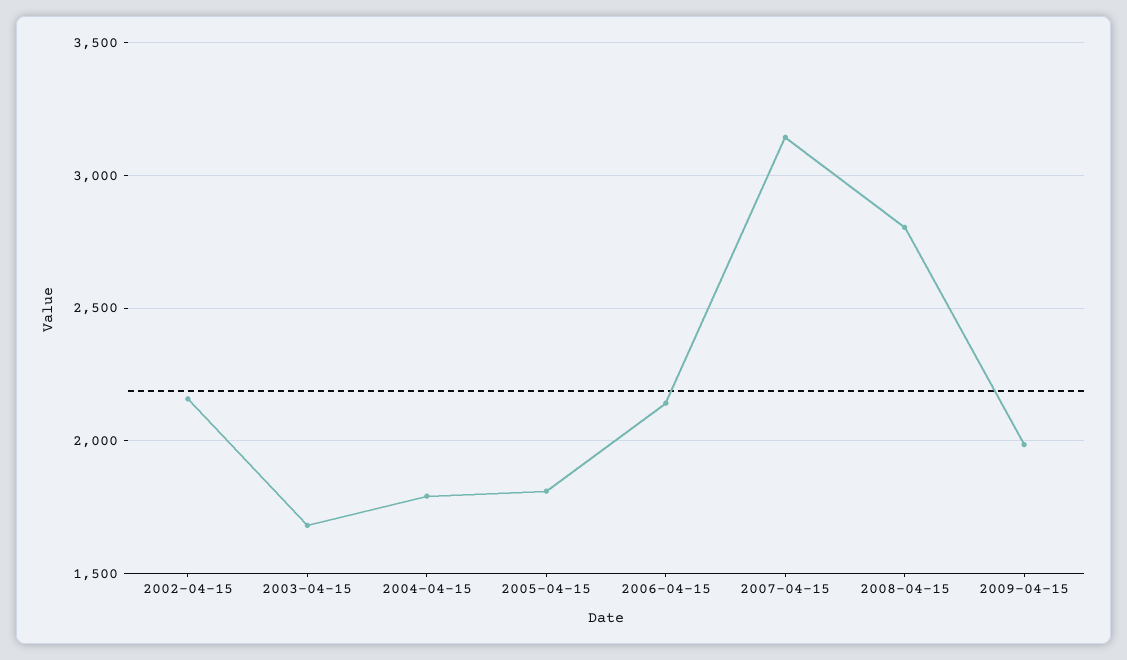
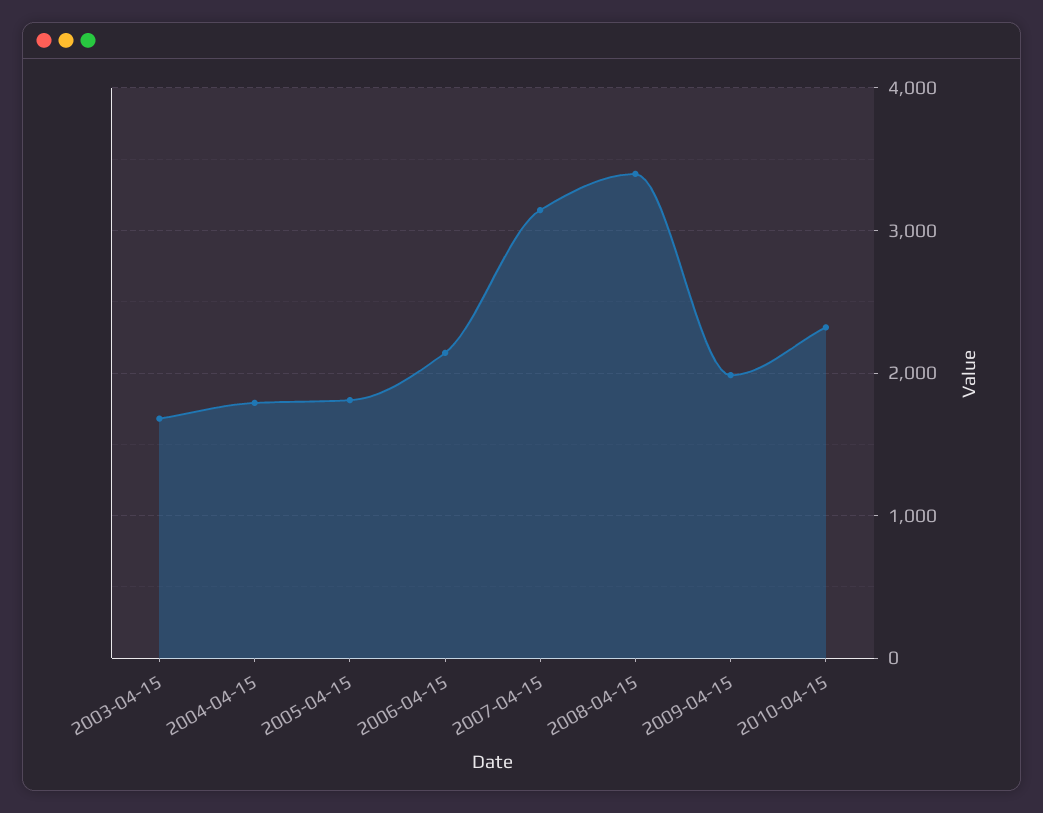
2002-04-15: 2150 -> none
2008-04-15: 2800 -> 3400
2010-04-15: none -> 2300

